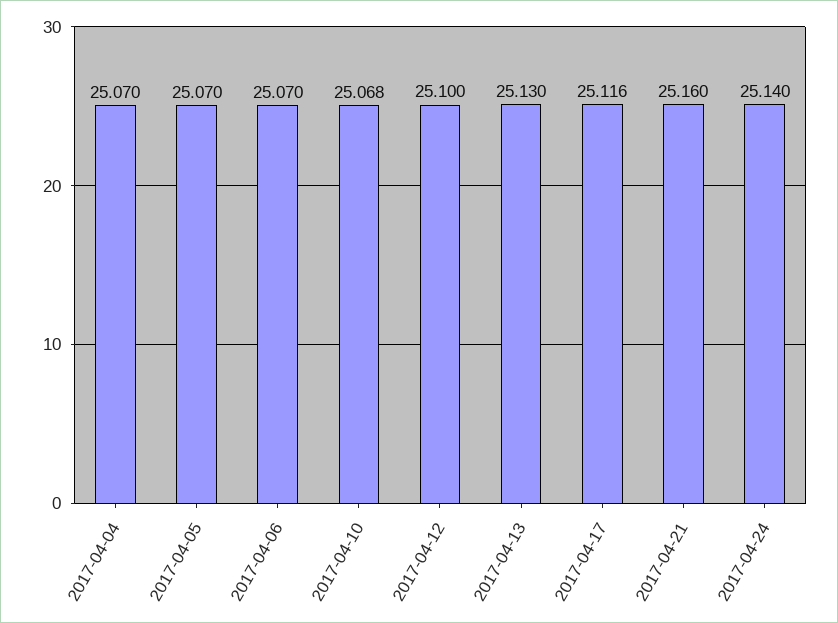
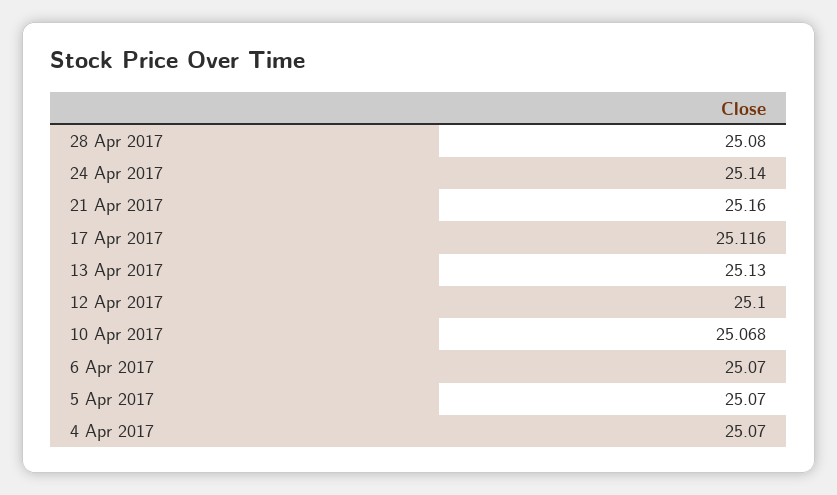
28 Apr 2017: none -> 25.08

